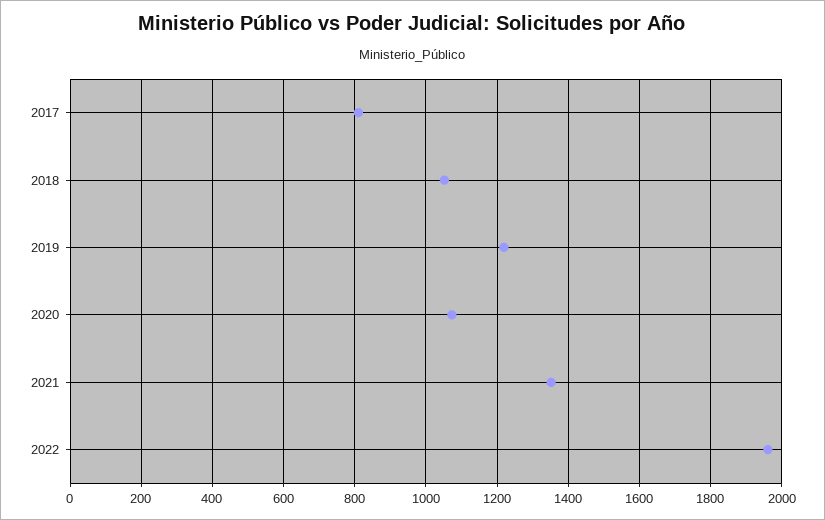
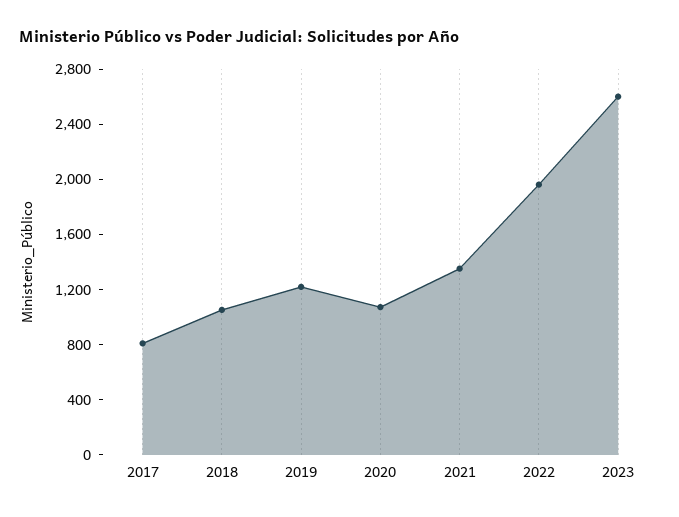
2023: none -> 2600

